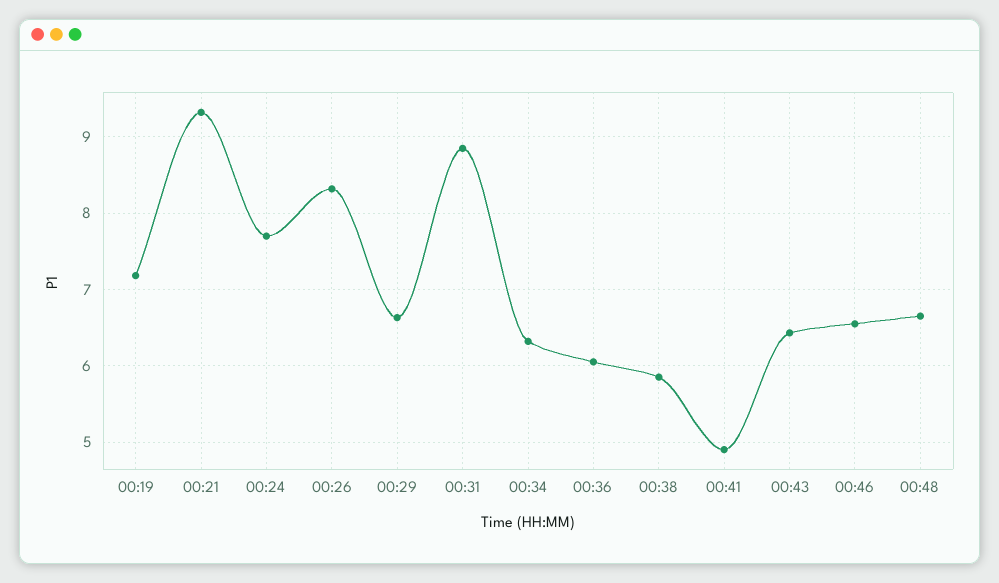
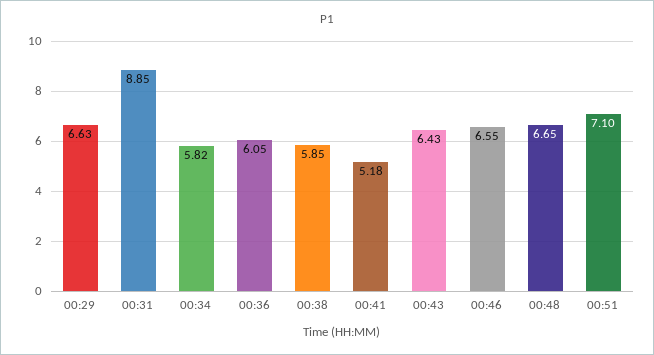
00:19: 7.2 -> none
00:21: 9.3 -> none
00:24: 7.7 -> none
00:26: 8.3 -> none
00:34: 6.3 -> 5.82
00:41: 4.9 -> 5.18
00:51: none -> 7.1

